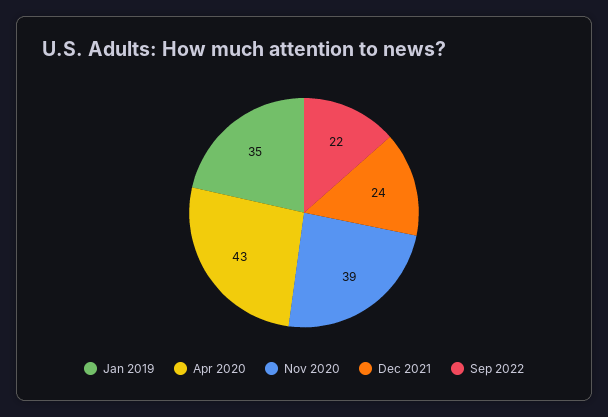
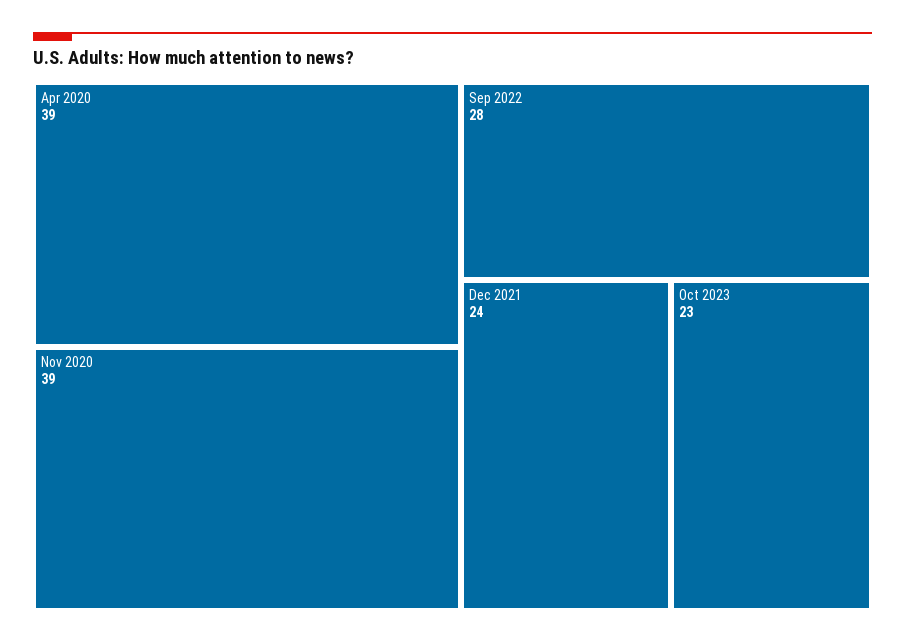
Jan 2019: 35 -> none
Apr 2020: 43 -> 39
Sep 2022: 22 -> 28
Oct 2023: none -> 23

